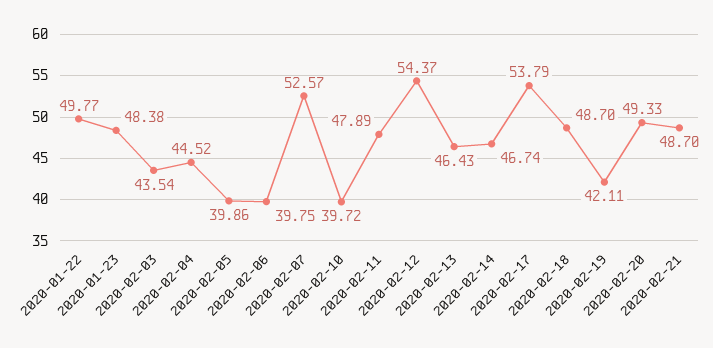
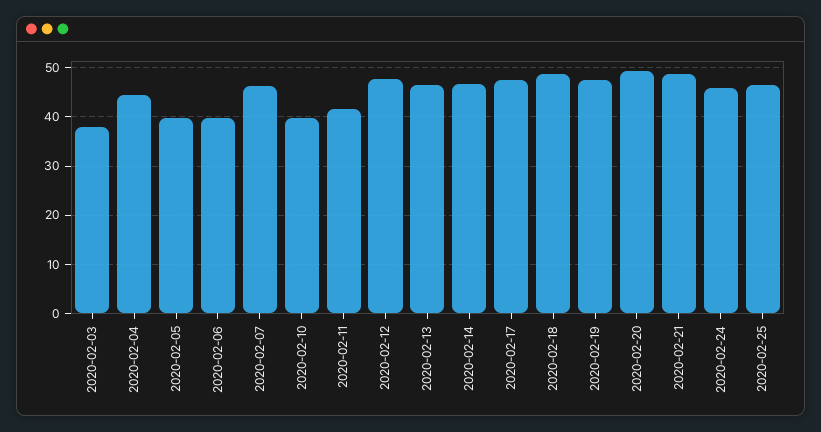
2020-01-22: 49.77 -> none
2020-01-23: 48.38 -> none
2020-02-03: 43.54 -> 38
2020-02-07: 52.57 -> 46
2020-02-11: 47.89 -> 42
2020-02-12: 54.37 -> 48
2020-02-17: 53.79 -> 48
2020-02-19: 42.11 -> 48
2020-02-24: none -> 46
2020-02-25: none -> 46

